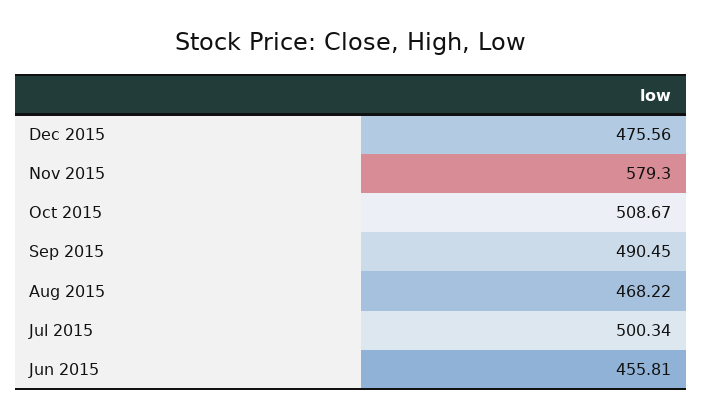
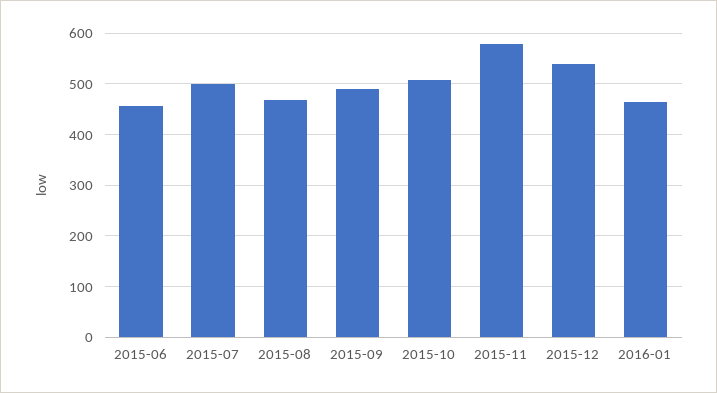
Dec 2015: 475.56 -> 540
2016-01: none -> 460

